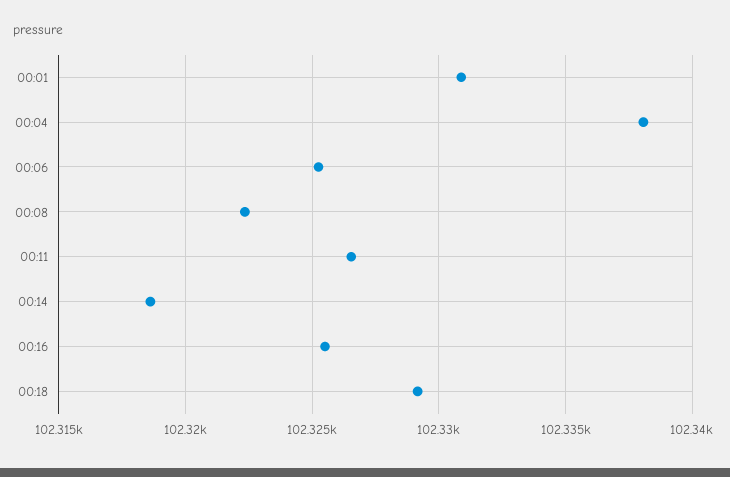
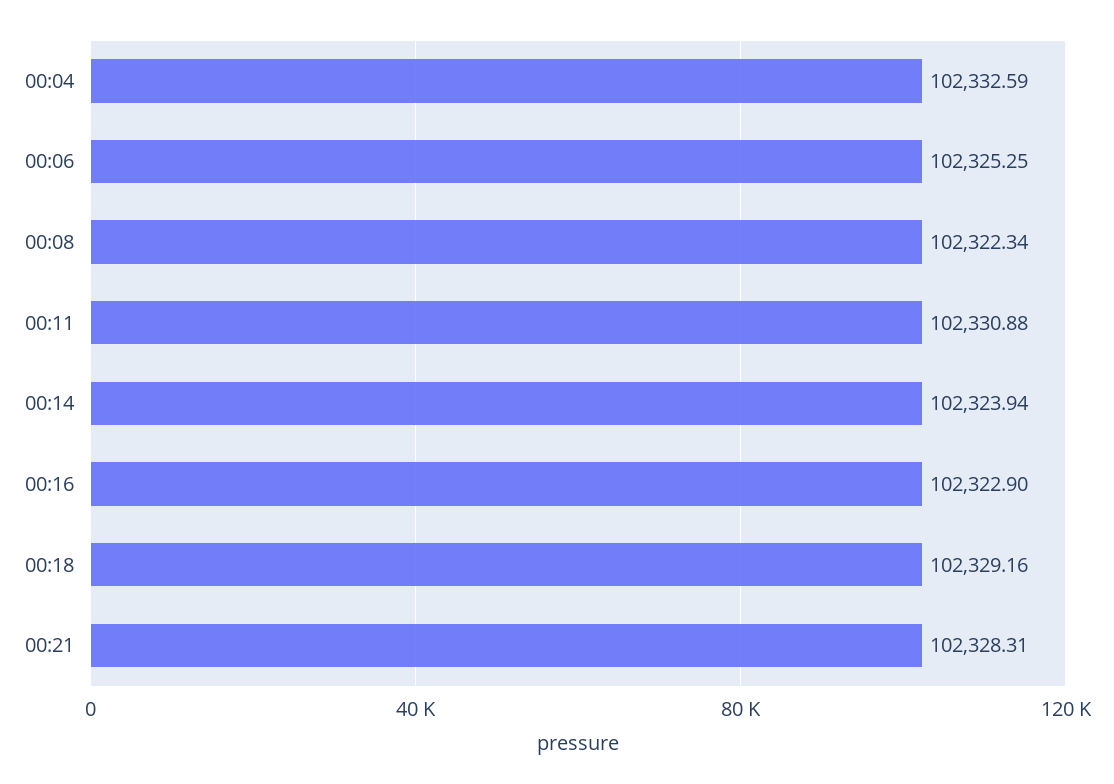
00:01: 102331 -> none
00:04: 102338 -> 102332.59
00:11: 102326.5 -> 102330.88
00:14: 102318.5 -> 102323.94
00:16: 102325.5 -> 102322.9
00:21: none -> 102328.31

